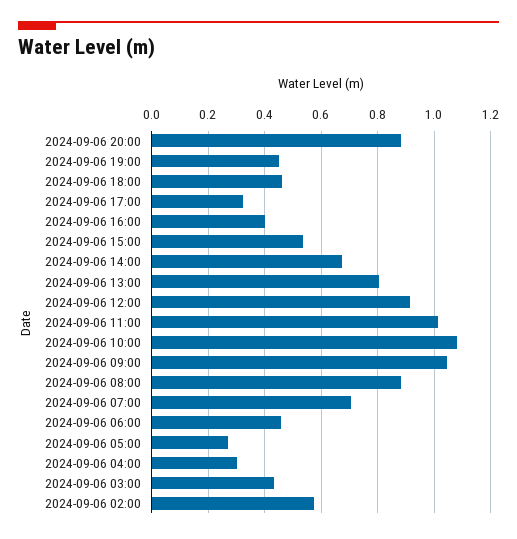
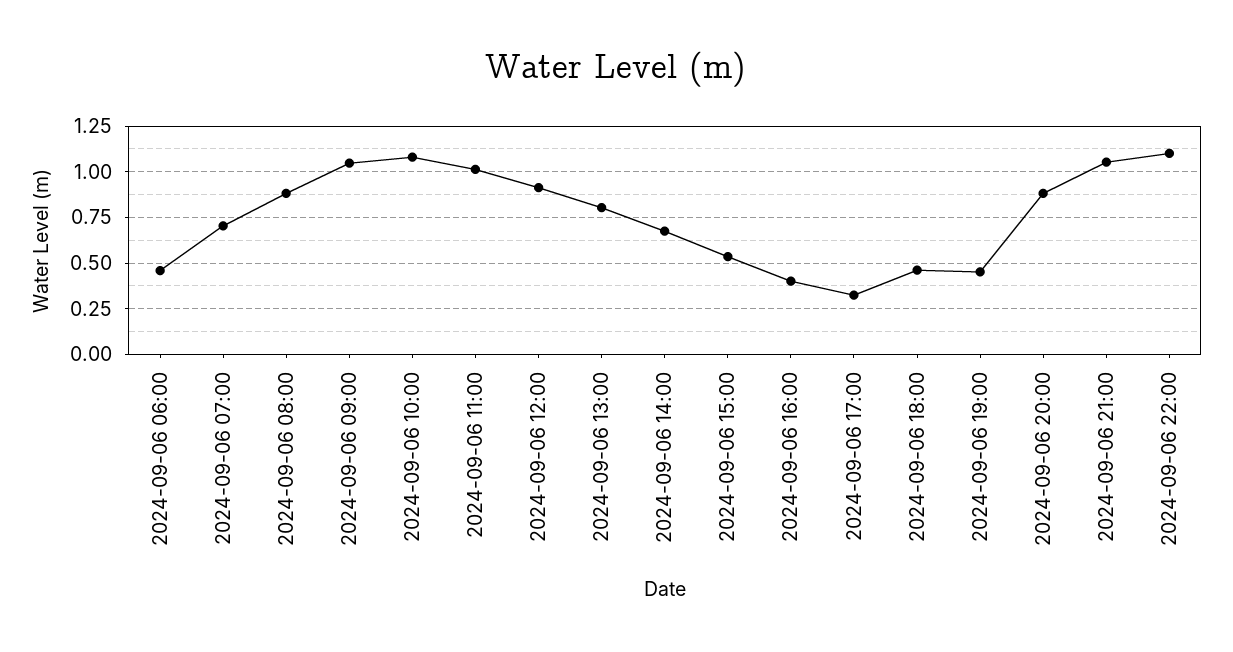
2024-09-06 05:00: 0.275 -> none
2024-09-06 04:00: 0.3 -> none
2024-09-06 03:00: 0.425 -> none
2024-09-06 02:00: 0.575 -> none
2024-09-06 21:00: none -> 1.05
2024-09-06 22:00: none -> 1.1

